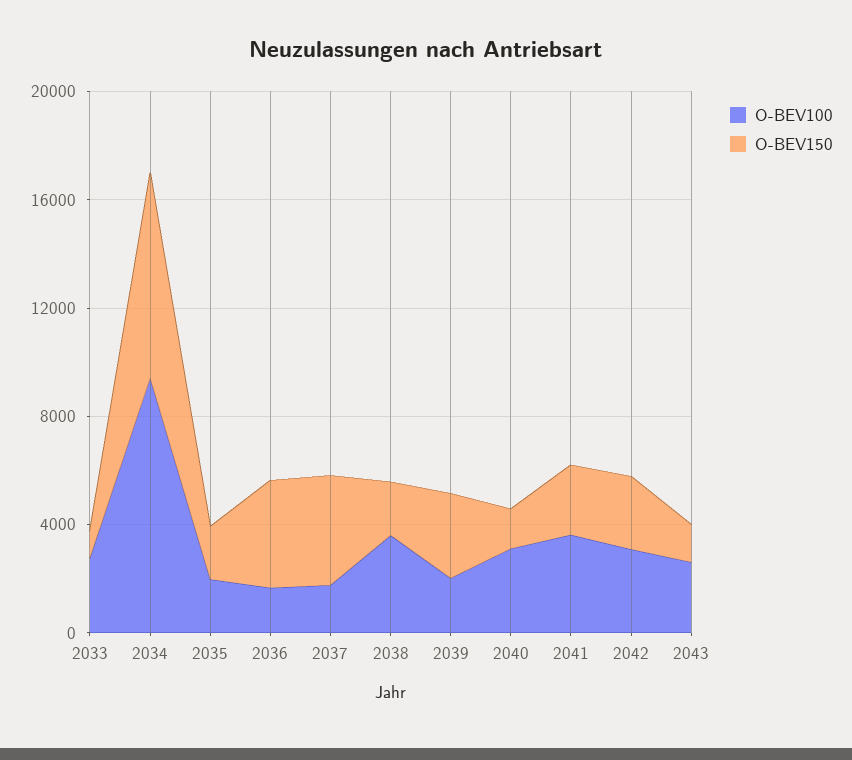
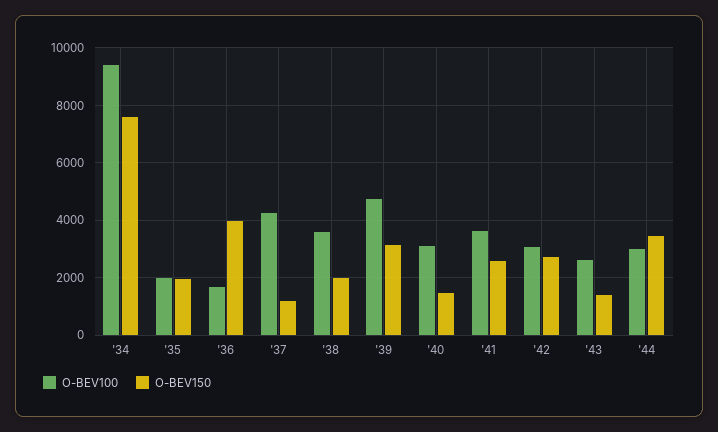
O-BEV100, 2033: 3000 -> none
O-BEV150, 2033: 1000 -> none
O-BEV100, 2037: 2000 -> 4250
O-BEV150, 2037: 4000 -> 1250
O-BEV100, 2039: 2000 -> 4750
O-BEV100, '44: none -> 3000
O-BEV150, '44: none -> 3500

